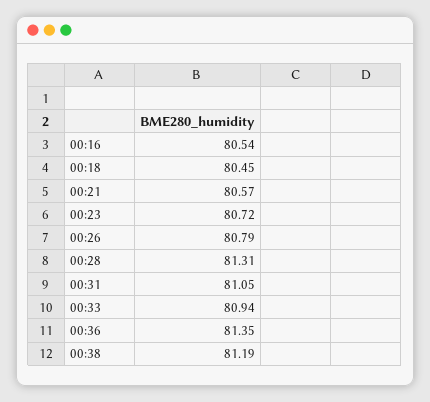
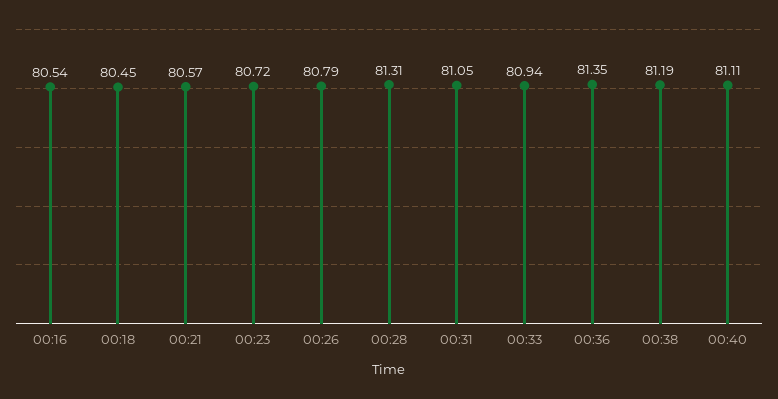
00:40: none -> 81.11

